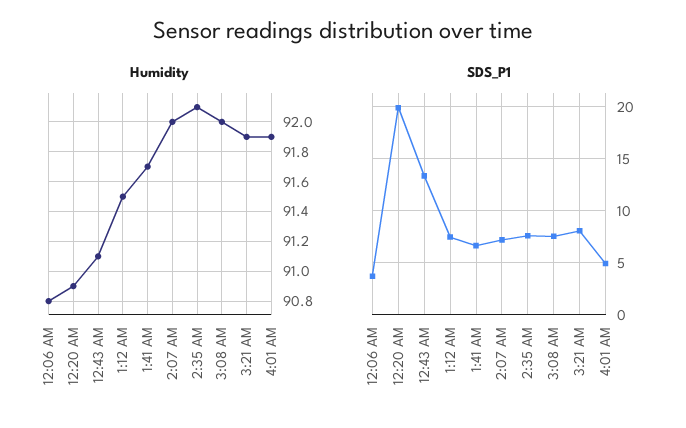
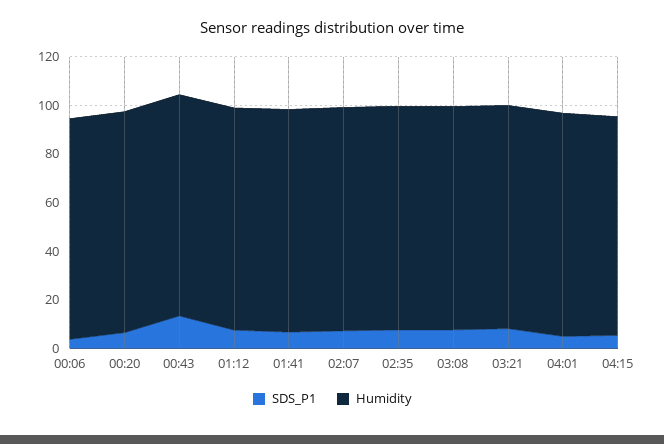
SDS_P1, 12:20 AM: 20 -> 5
SDS_P1, 04:15: none -> 5
Humidity, 04:15: none -> 90

